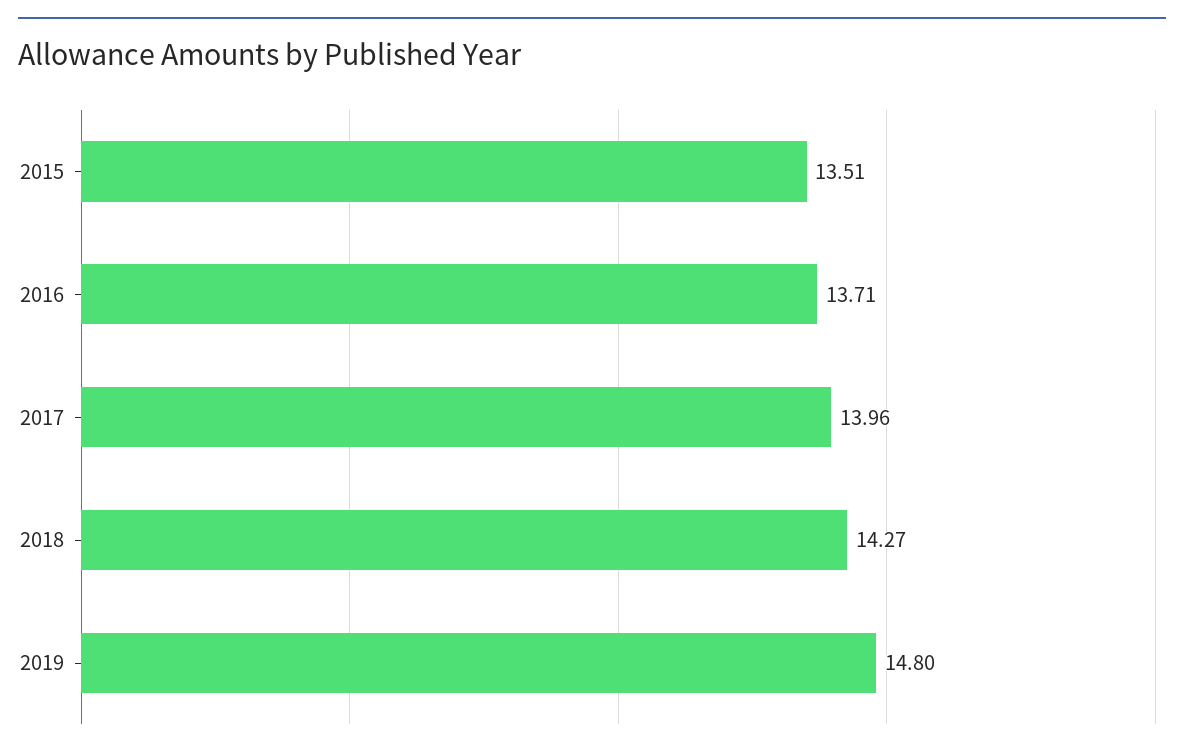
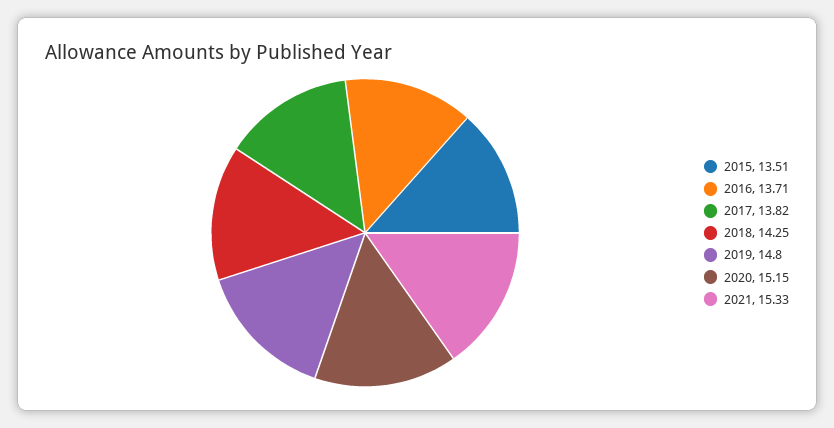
2017: 13.96 -> 13.82
2018: 14.27 -> 14.25
2020: none -> 15.15
2021: none -> 15.33

